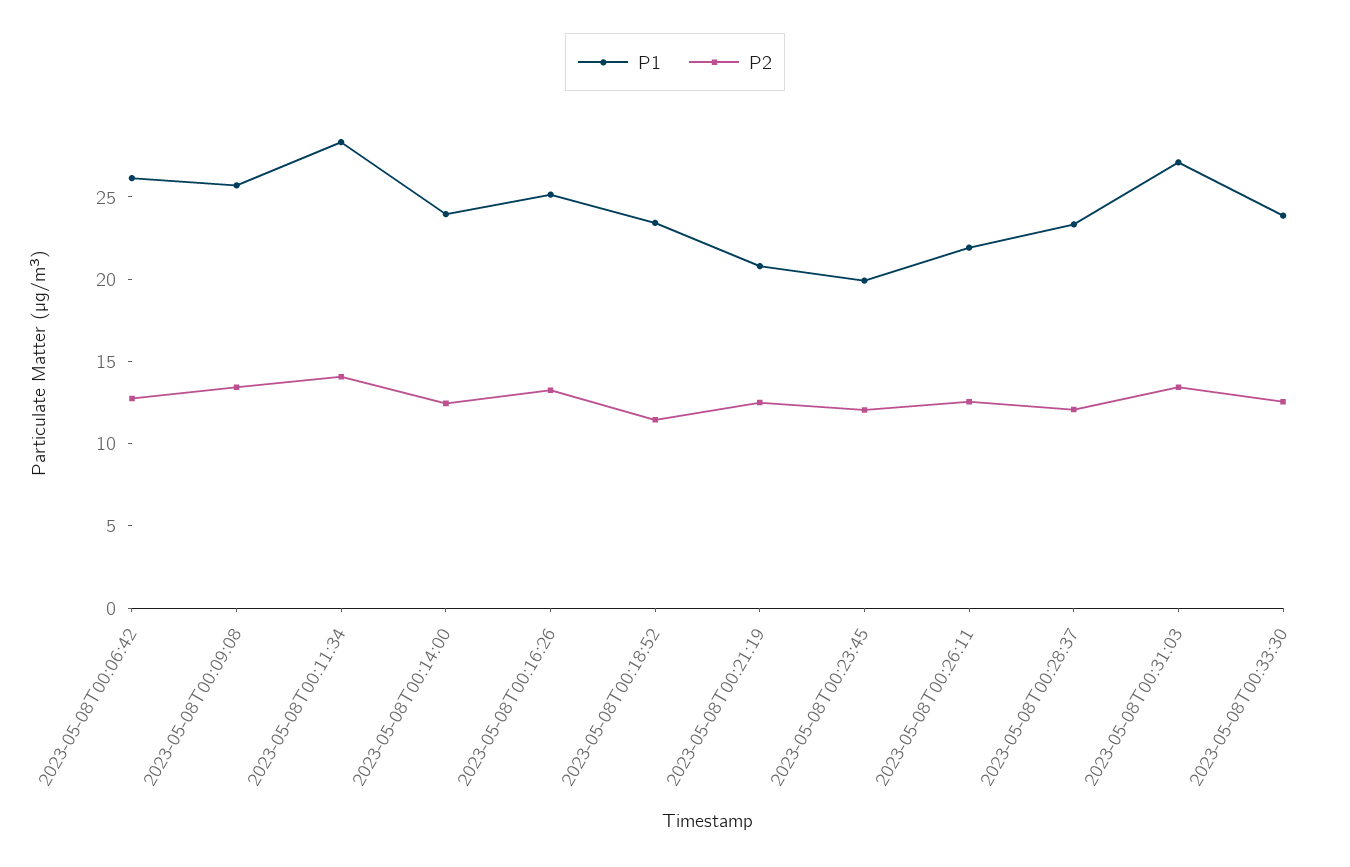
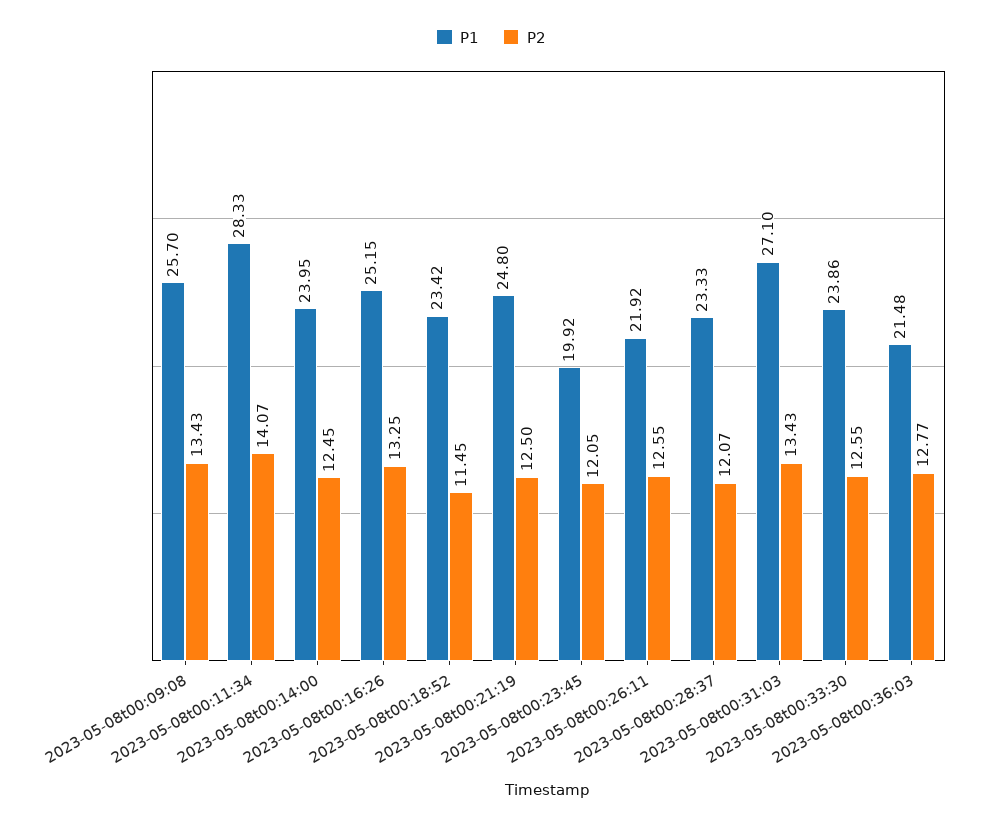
P1, 2023-05-08T00:06:42: 26 -> none
P2, 2023-05-08T00:06:42: 13 -> none
P1, 2023-05-08T00:21:19: 21 -> 24.8
P1, 2023-05-08t00:36:03: none -> 21.48
P2, 2023-05-08t00:36:03: none -> 12.77

